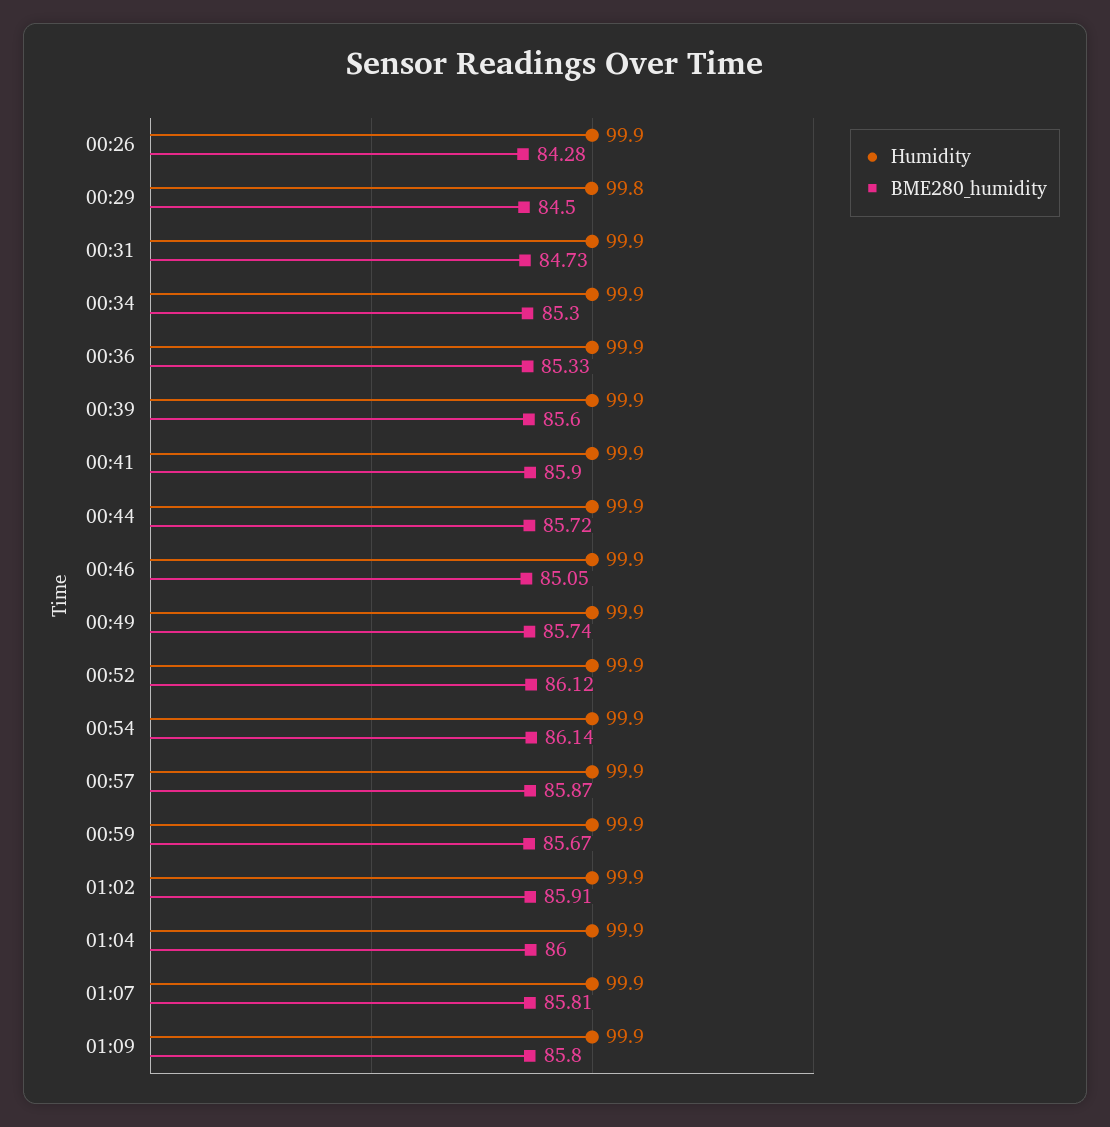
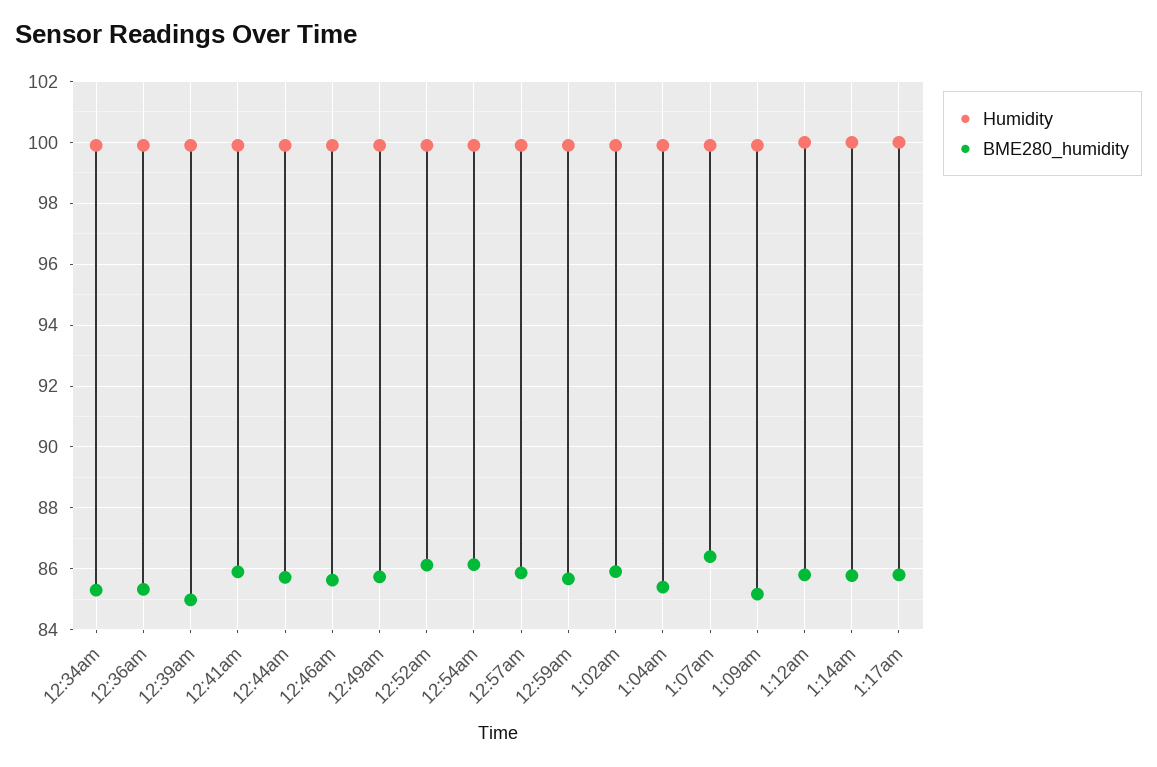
Humidity, 00:26: 99.9 -> none
BME280_humidity, 00:26: 84.28 -> none
Humidity, 00:29: 99.8 -> none
BME280_humidity, 00:29: 84.5 -> none
Humidity, 00:31: 99.9 -> none
BME280_humidity, 00:31: 84.73 -> none
BME280_humidity, 00:39: 85.6 -> 85
BME280_humidity, 00:46: 85.05 -> 85.6
BME280_humidity, 01:04: 86 -> 85.4
BME280_humidity, 01:07: 85.81 -> 86.4
BME280_humidity, 01:09: 85.8 -> 85.2
Humidity, 1:12am: none -> 100
BME280_humidity, 1:12am: none -> 85.8
Humidity, 1:14am: none -> 100
BME280_humidity, 1:14am: none -> 85.8
Humidity, 1:17am: none -> 100
BME280_humidity, 1:17am: none -> 85.8

